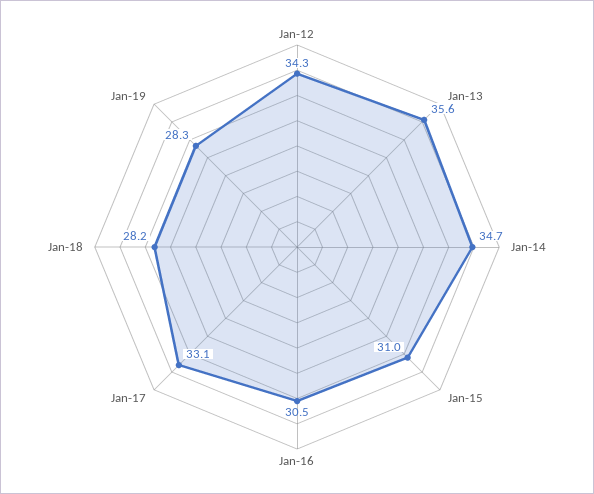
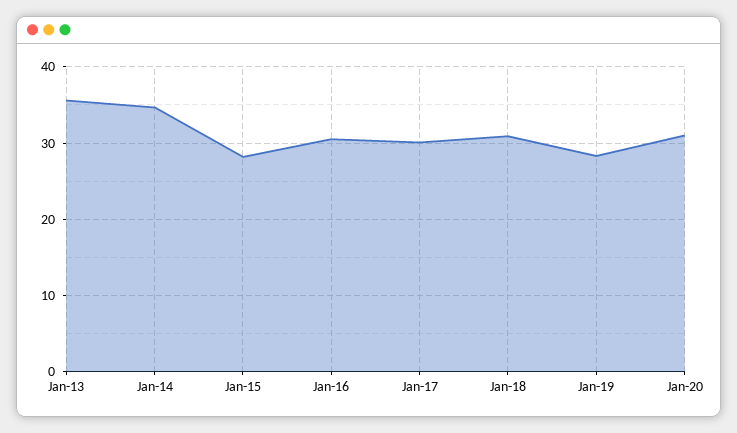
Jan-12: 34.3 -> none
Jan-15: 31 -> 28
Jan-17: 33.1 -> 30
Jan-18: 28.2 -> 31
Jan-20: none -> 31

